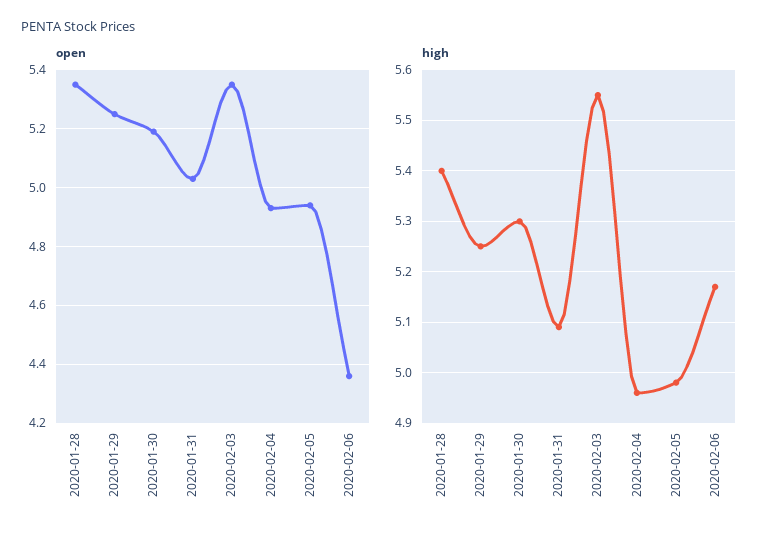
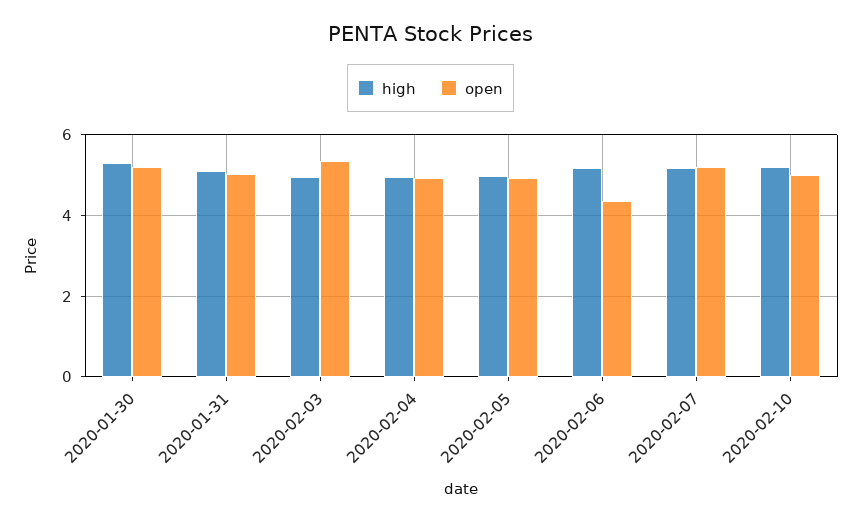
open, 2020-01-28: 5.35 -> none
open, 2020-01-29: 5.25 -> none
high, 2020-01-28: 5.4 -> none
high, 2020-01-29: 5.25 -> none
high, 2020-02-03: 5.55 -> 5
high, 2020-02-07: none -> 5.2
open, 2020-02-07: none -> 5.2
high, 2020-02-10: none -> 5.2
open, 2020-02-10: none -> 5

